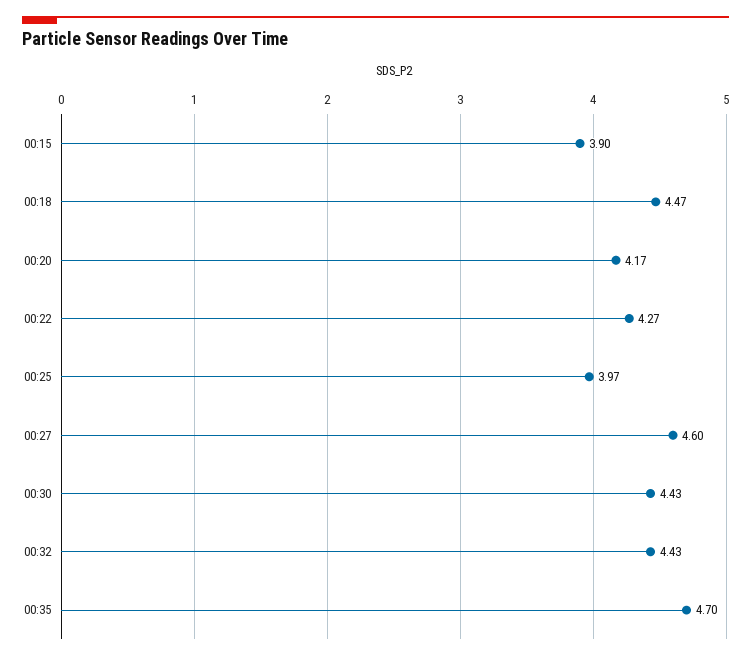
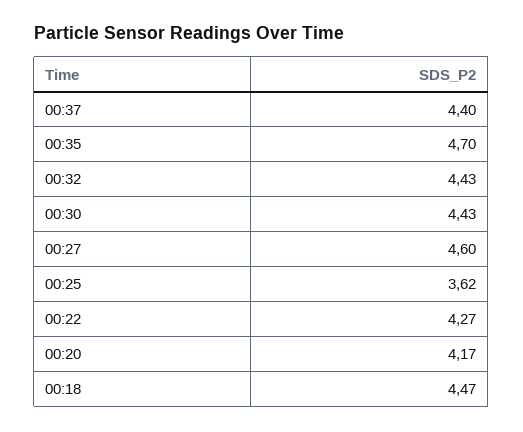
00:15: 3.9 -> none
00:25: 3.97 -> 3.62
00:37: none -> 4.4

